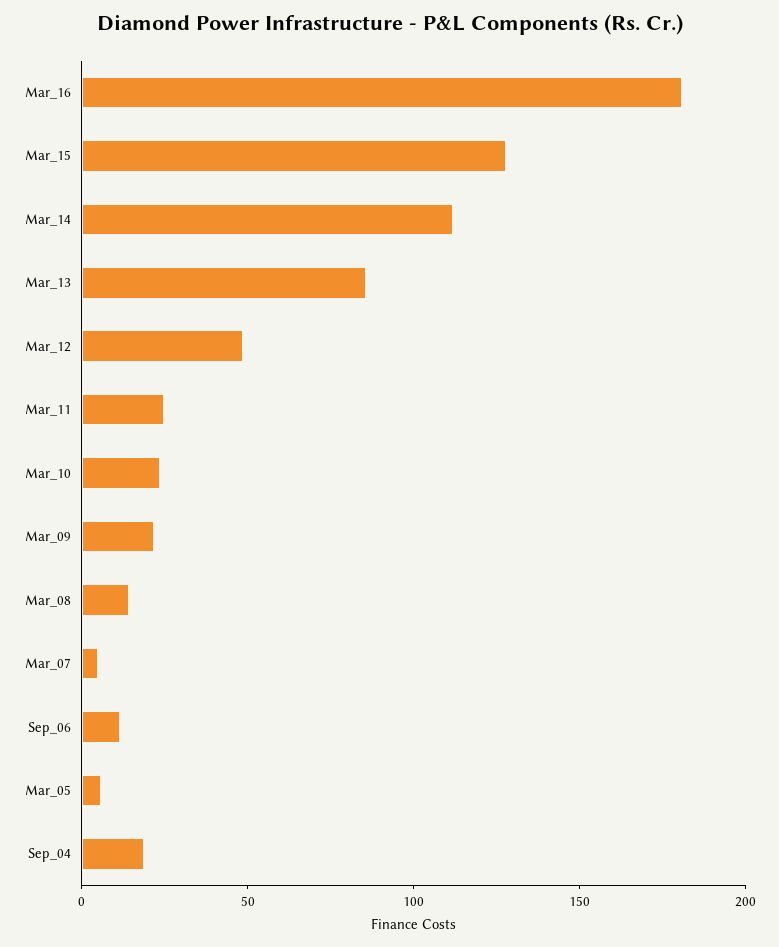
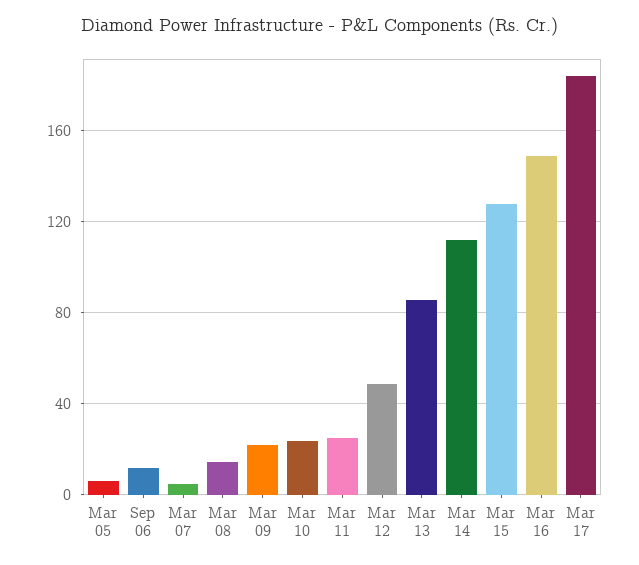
Mar_16: 180 -> 150
Sep_04: 20 -> none
Mar 17: none -> 185

